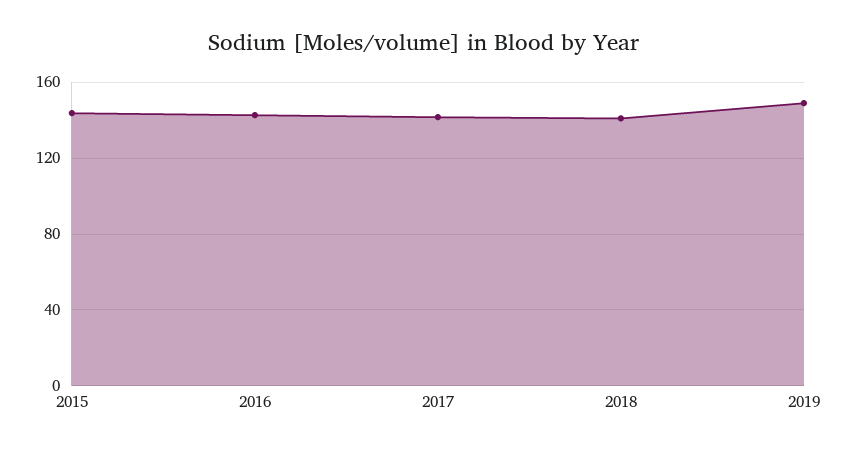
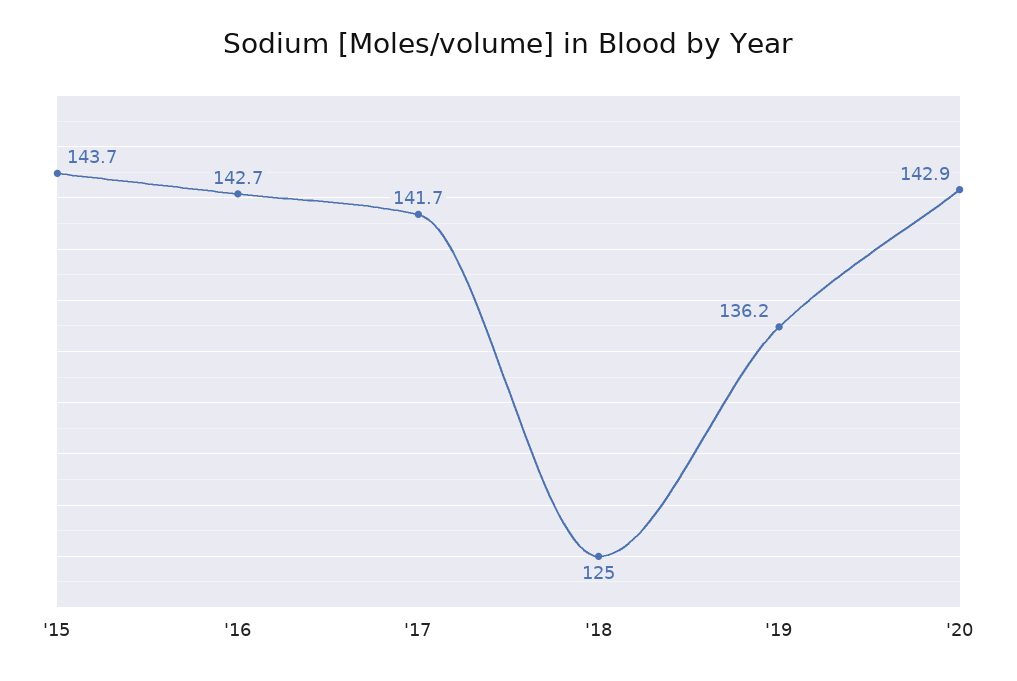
2018: 140 -> 125
2019: 150 -> 136.2
'20: none -> 142.9

